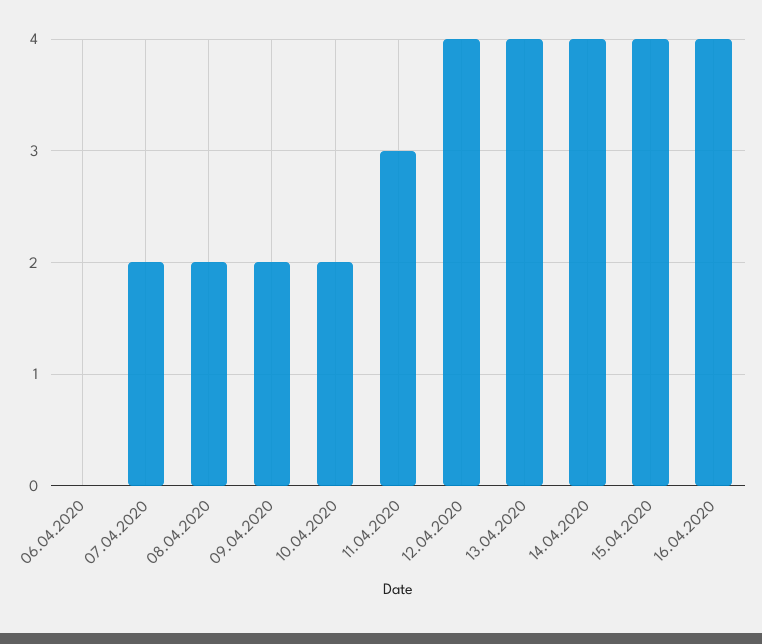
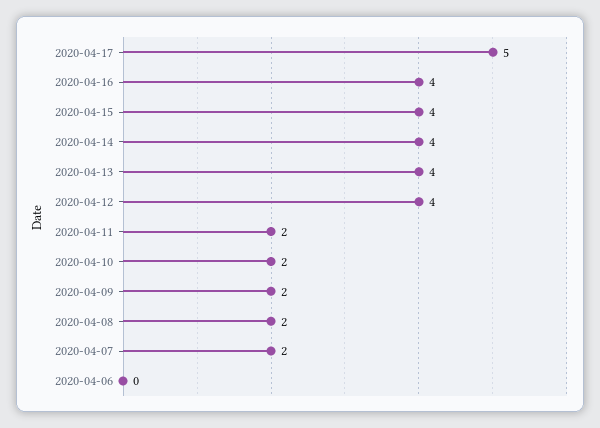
11.04.2020: 3 -> 2
2020-04-17: none -> 5

